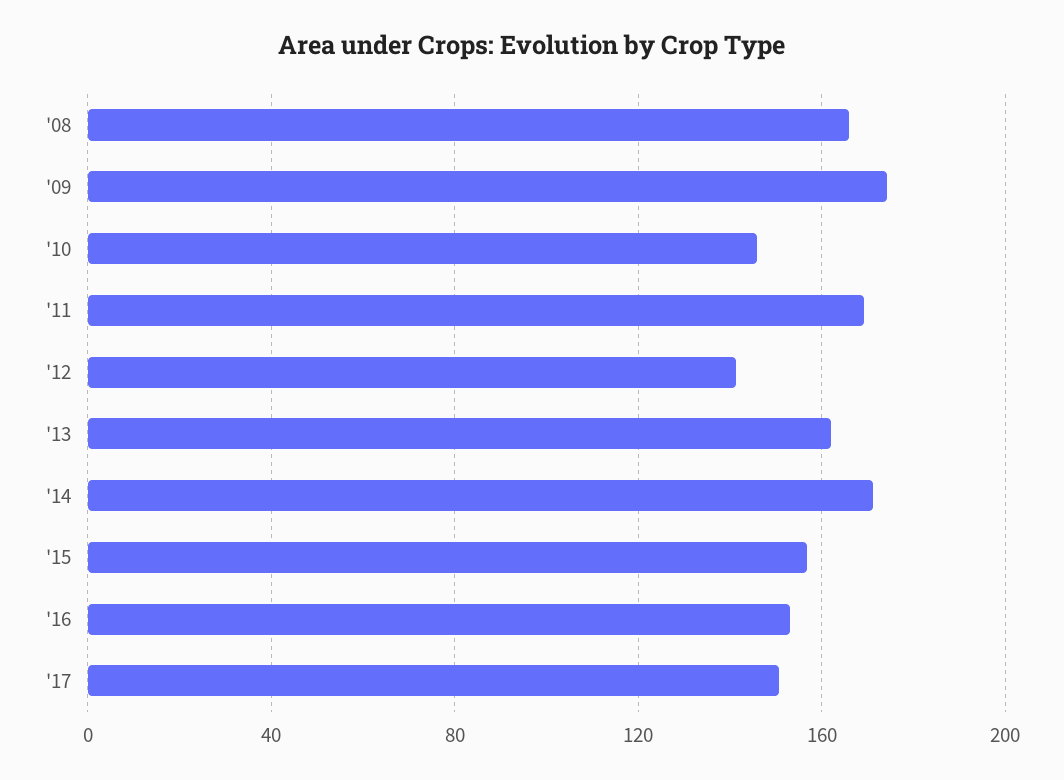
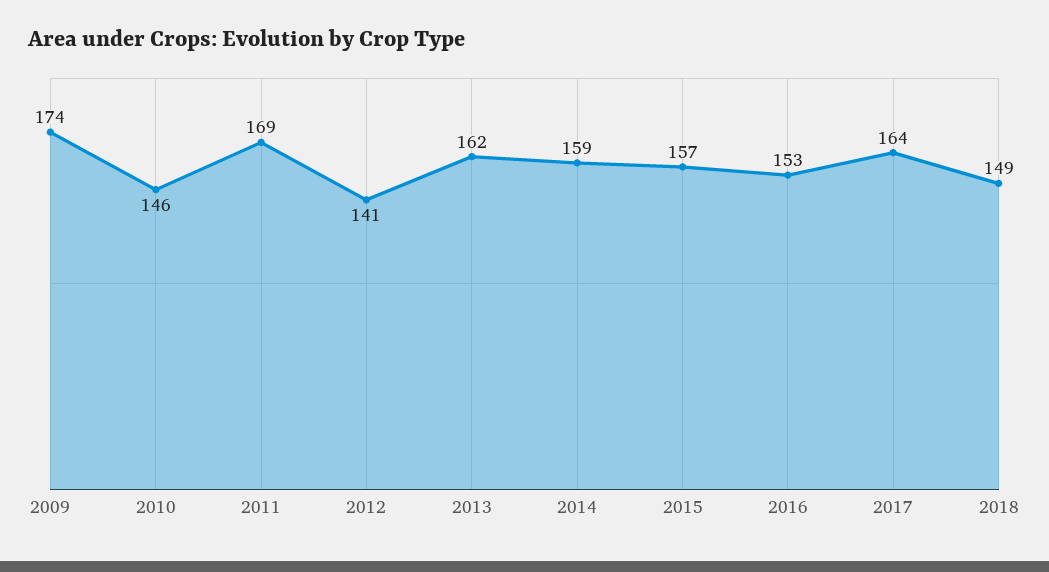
'08: 165 -> none
'14: 170 -> 159
'17: 150 -> 164
2018: none -> 149

